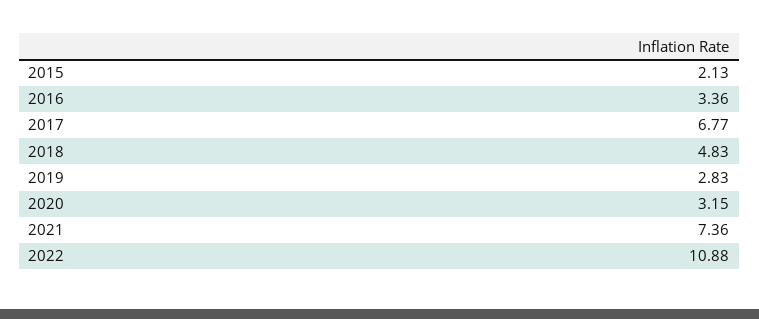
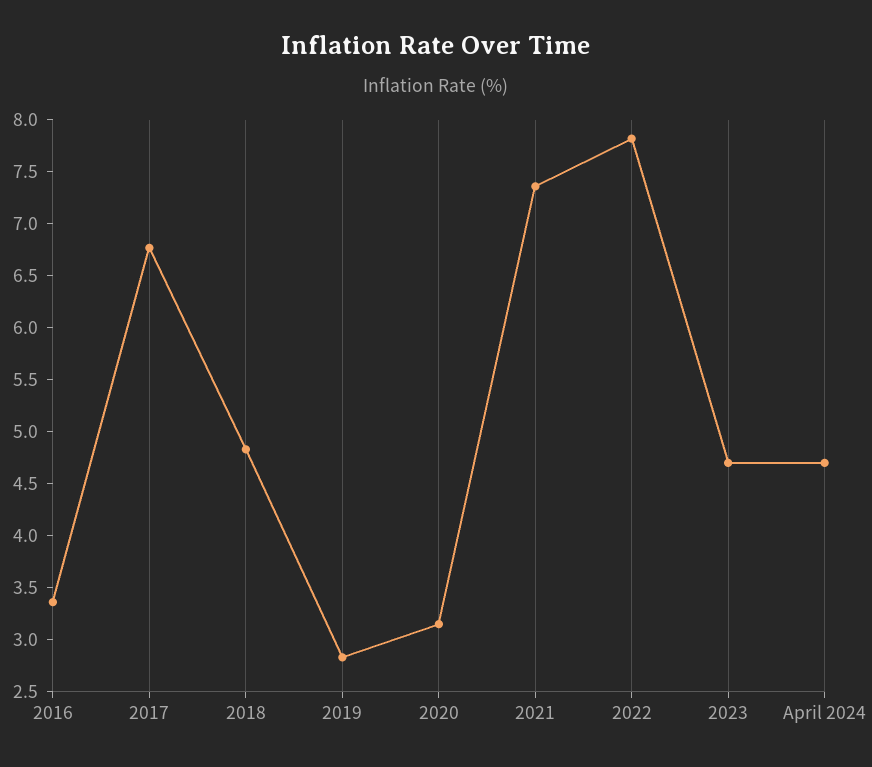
2015: 2.13 -> none
2022: 10.88 -> 7.8
2023: none -> 4.7
April 2024: none -> 4.7

